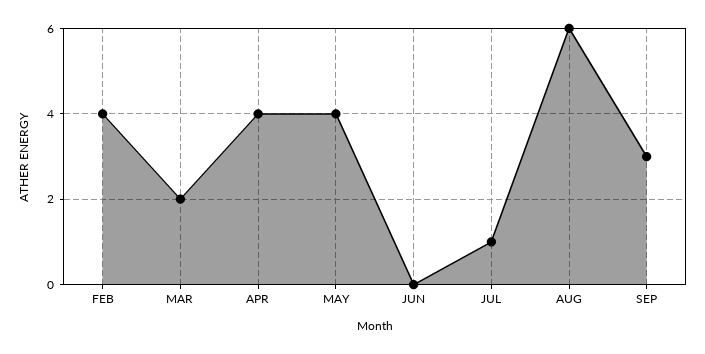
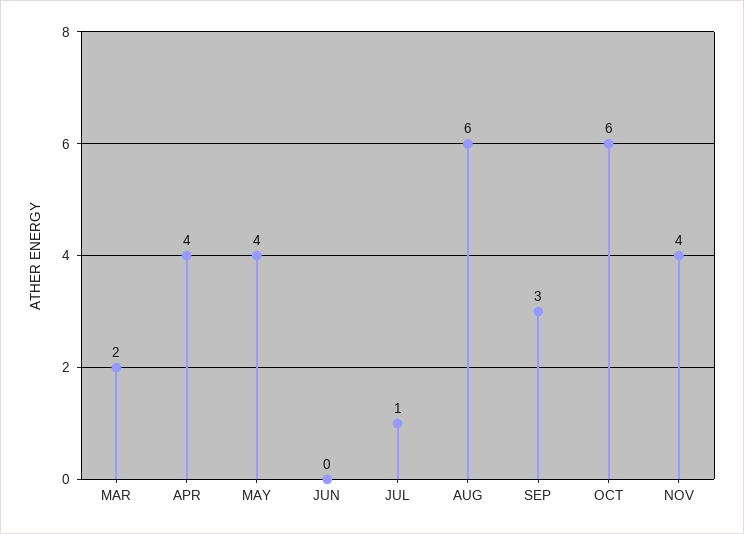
FEB: 4 -> none
OCT: none -> 6
NOV: none -> 4

